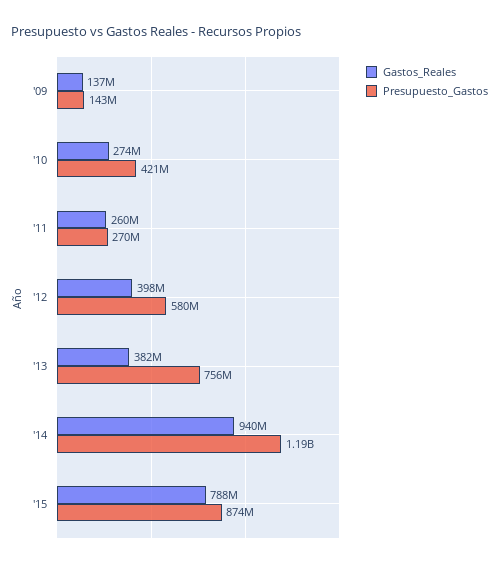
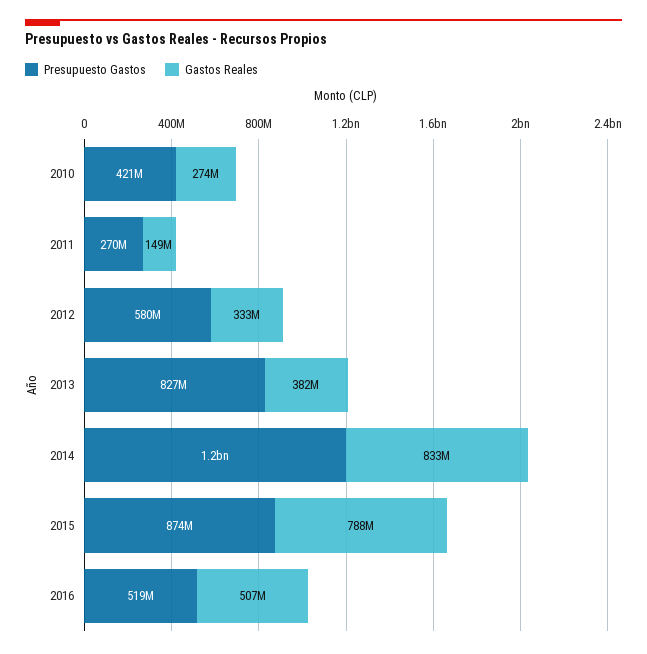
Gastos_Reales, '09: 137000000 -> none
Presupuesto_Gastos, '09: 143000000 -> none
Gastos_Reales, '11: 260000000 -> 149000000
Gastos_Reales, '12: 398000000 -> 333000000
Presupuesto_Gastos, '13: 756000000 -> 827000000
Gastos_Reales, '14: 940000000 -> 833000000
Presupuesto_Gastos, 2016: none -> 519000000
Gastos_Reales, 2016: none -> 507000000

